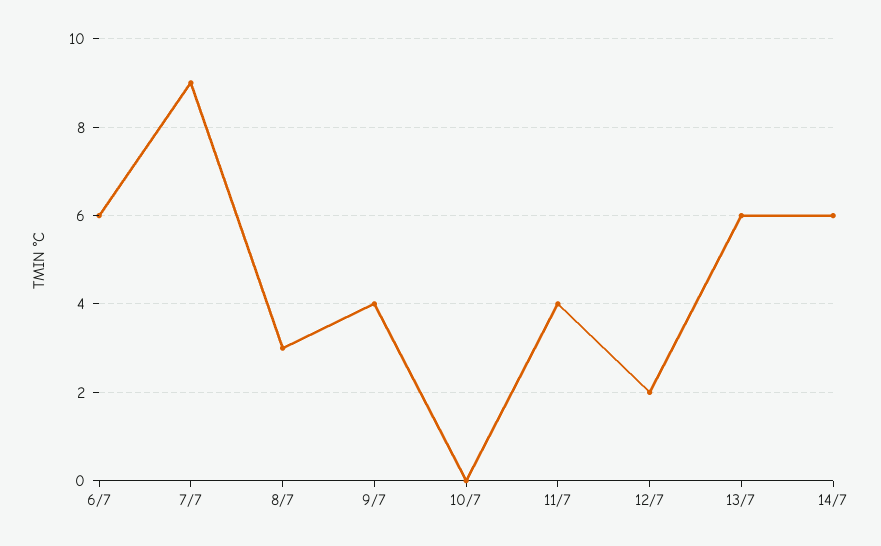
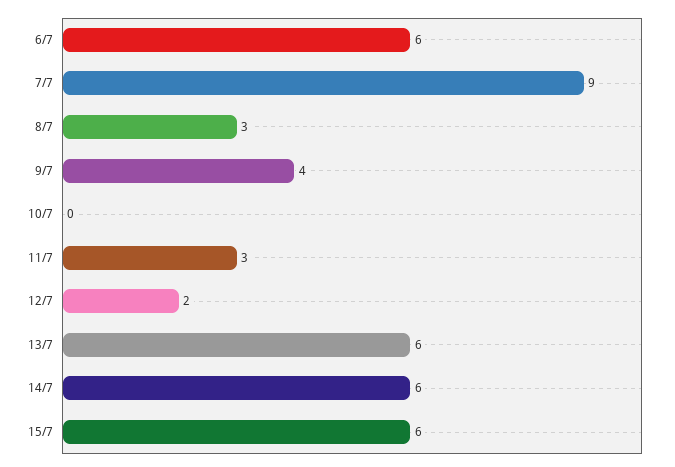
11/7: 4 -> 3
15/7: none -> 6

